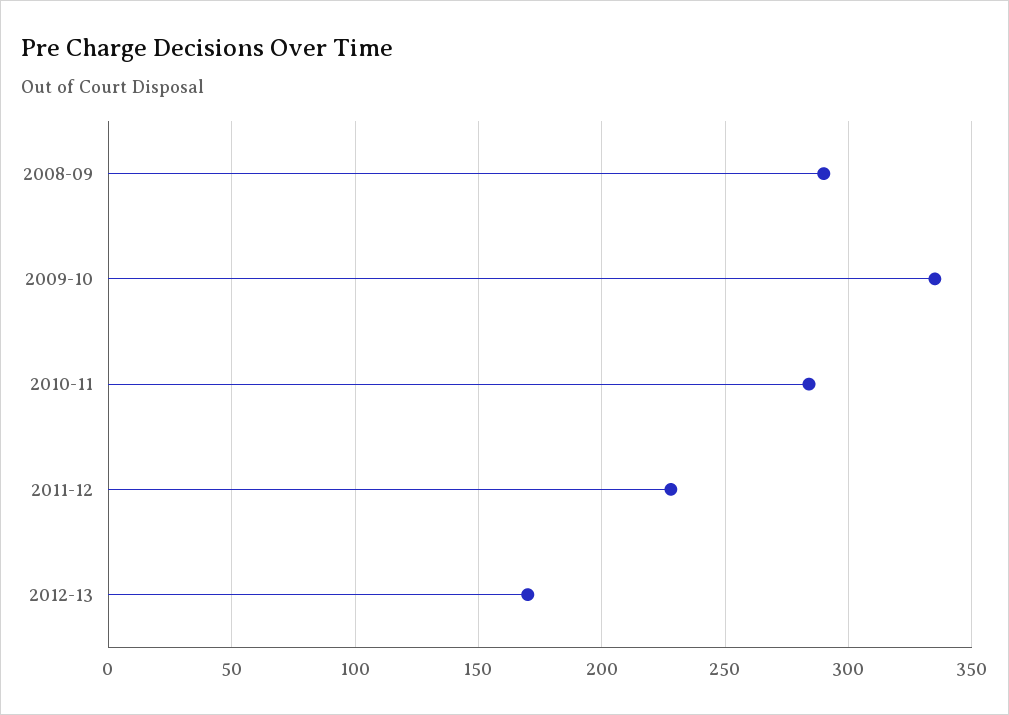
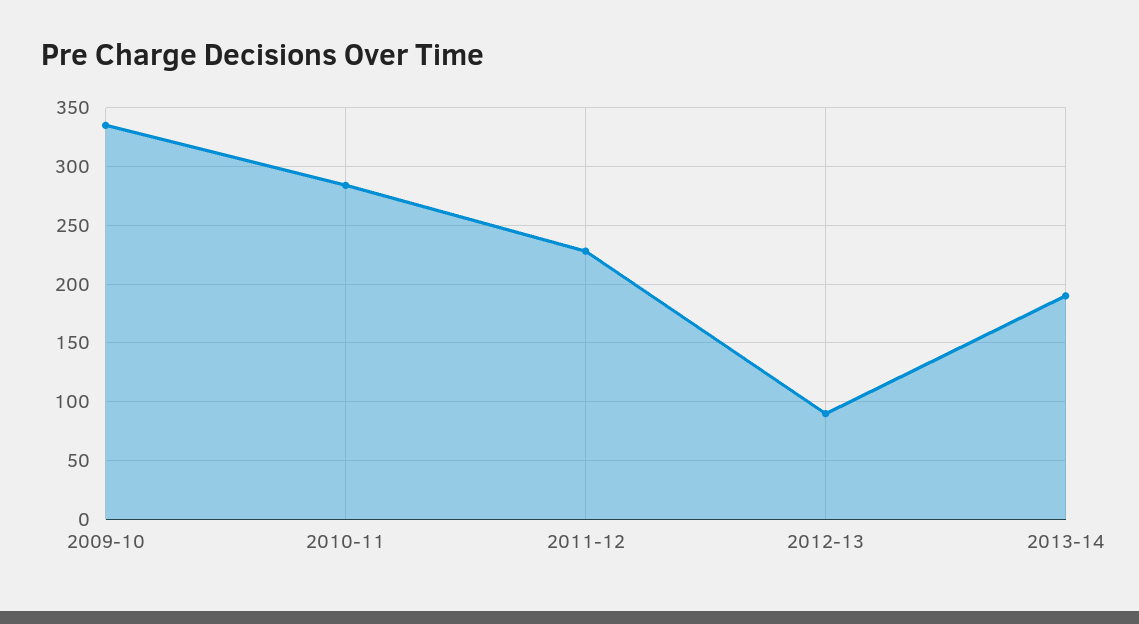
2008-09: 290 -> none
2012-13: 170 -> 90
2013-14: none -> 190

